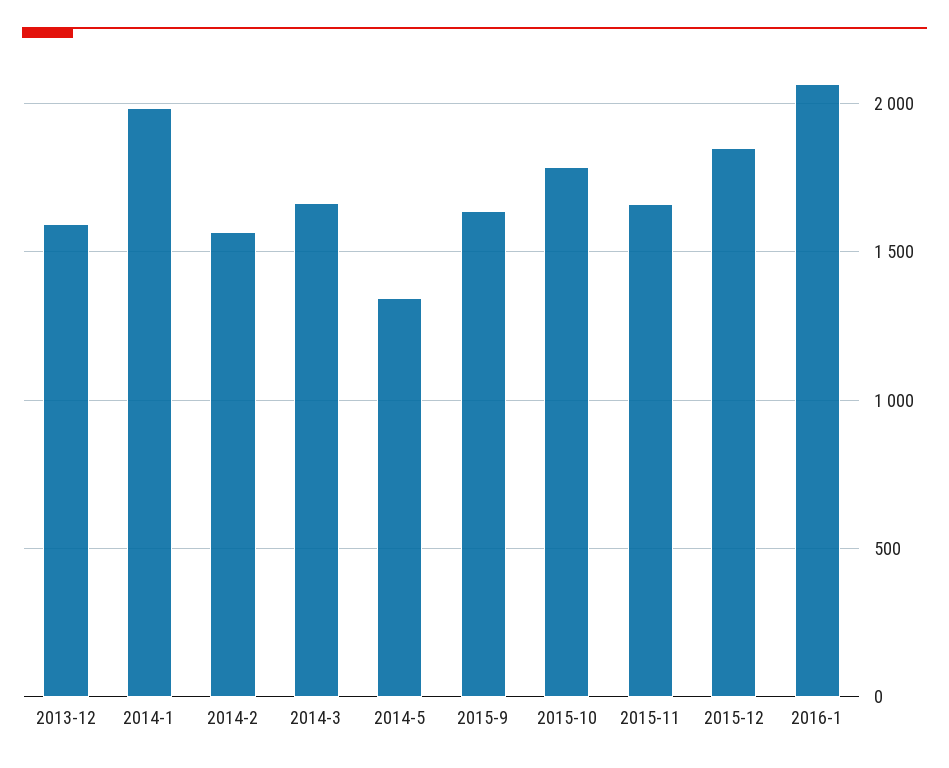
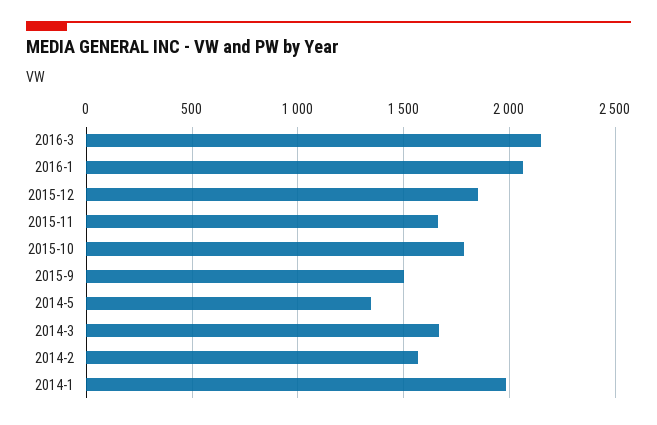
2013-12: 1600 -> none
2015-9: 1650 -> 1500
2016-3: none -> 2150

